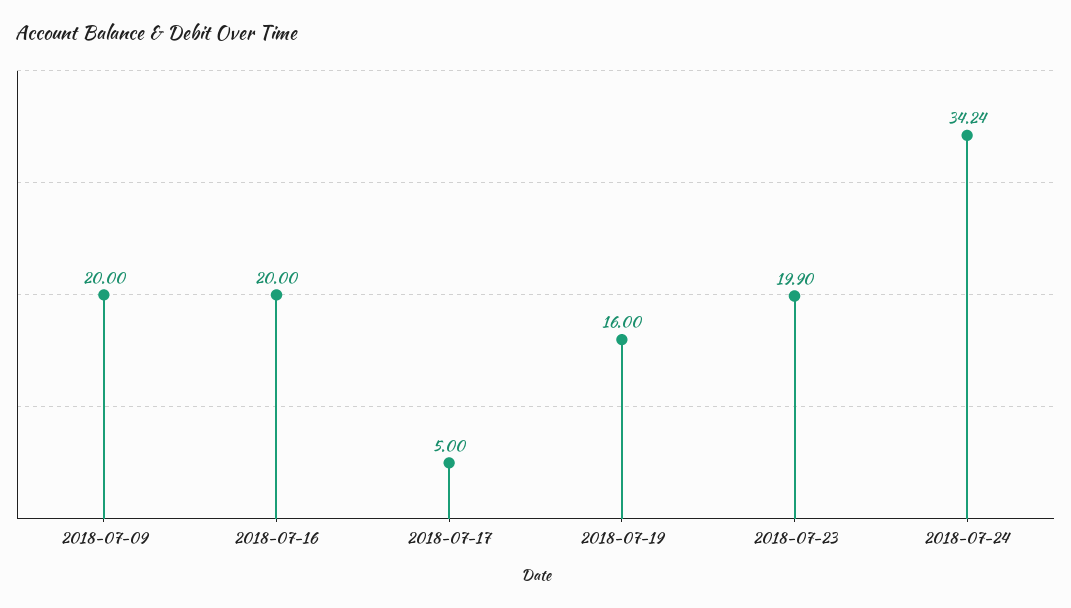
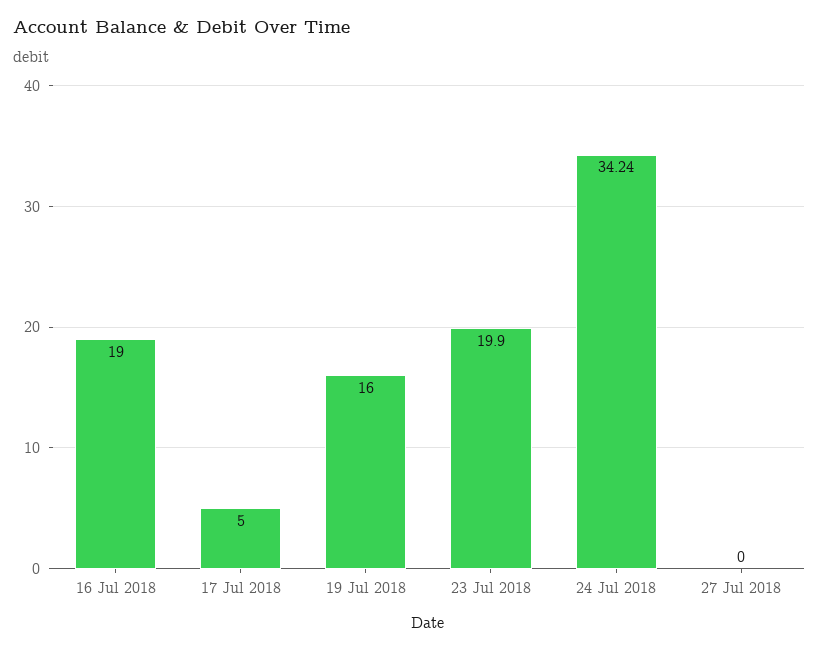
2018-07-09: 20 -> none
2018-07-16: 20 -> 19
27 Jul 2018: none -> 0

